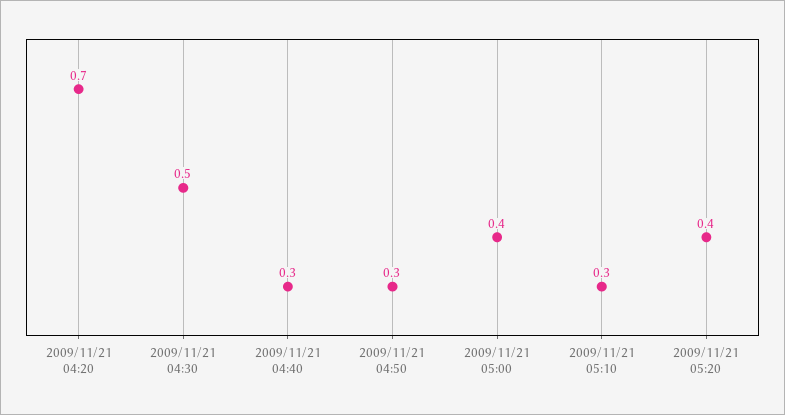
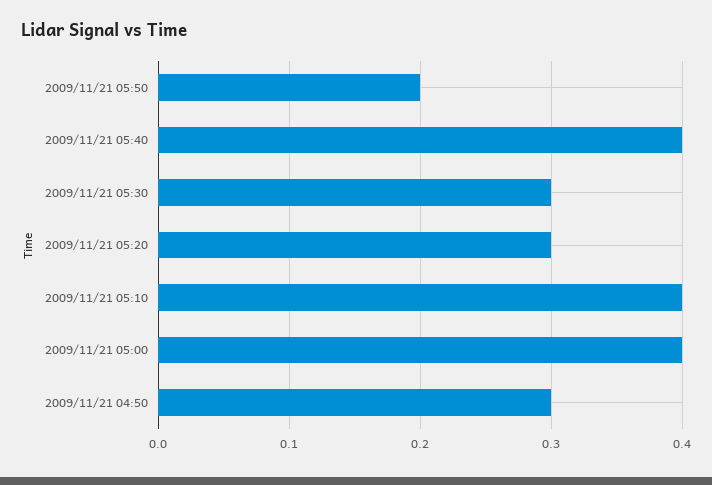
2009/11/21 04:20: 0.7 -> none
2009/11/21 04:30: 0.5 -> none
2009/11/21 04:40: 0.3 -> none
2009/11/21 05:10: 0.3 -> 0.4
2009/11/21 05:20: 0.4 -> 0.3
2009/11/21 05:50: none -> 0.2
2009/11/21 05:40: none -> 0.4
2009/11/21 05:30: none -> 0.3

